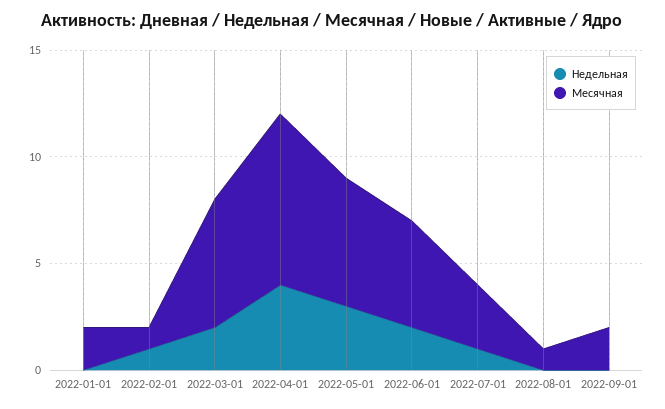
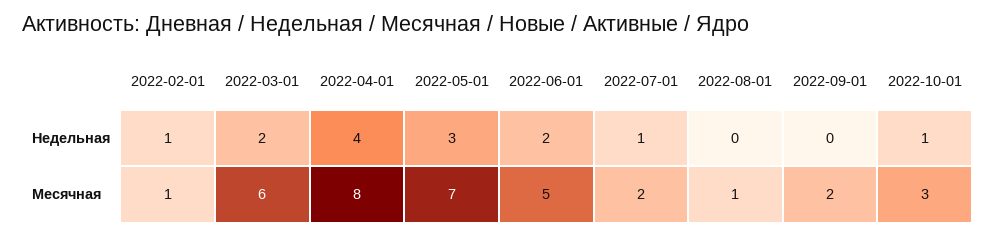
Недельная, 2022-01-01: 0 -> none
Месячная, 2022-01-01: 2 -> none
Месячная, 2022-05-01: 6 -> 7
Месячная, 2022-07-01: 3 -> 2
Недельная, 2022-10-01: none -> 1
Месячная, 2022-10-01: none -> 3

